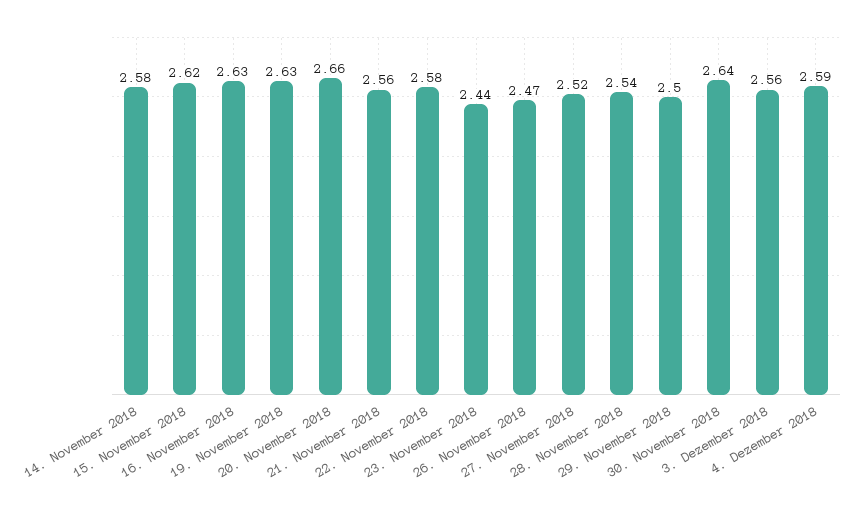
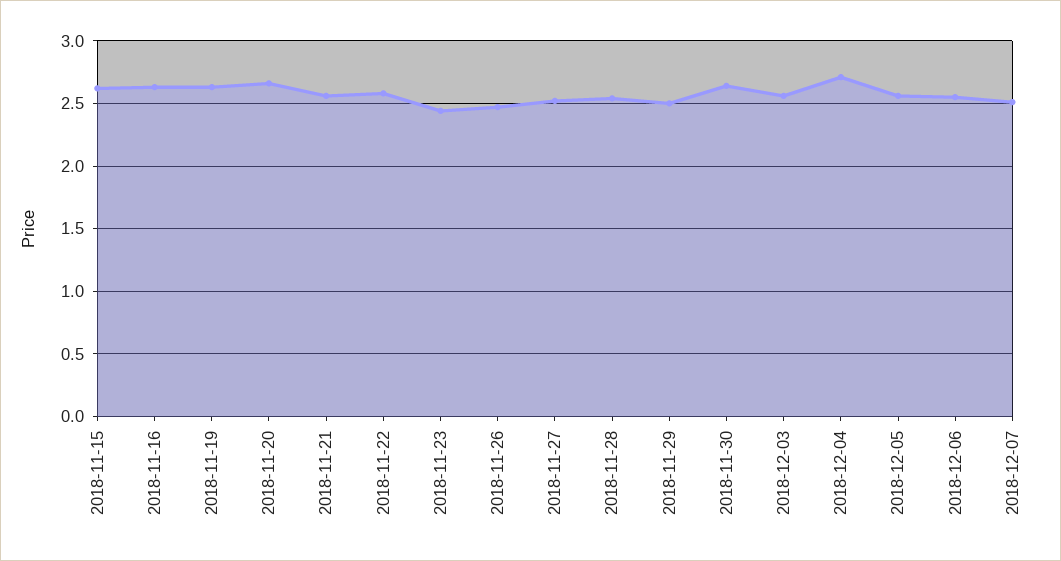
14. November 2018: 2.58 -> none
4. Dezember 2018: 2.59 -> 2.7
2018-12-05: none -> 2.55
2018-12-06: none -> 2.55
2018-12-07: none -> 2.5

